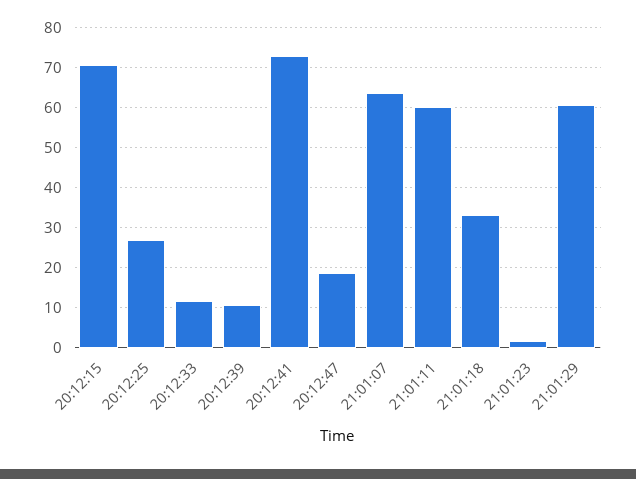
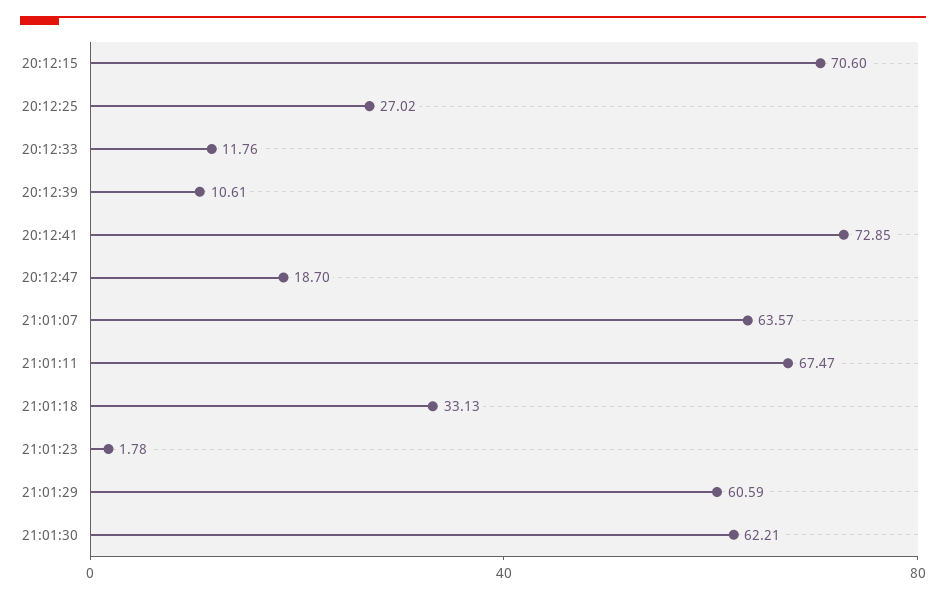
21:01:11: 60 -> 67.47
21:01:30: none -> 62.21

